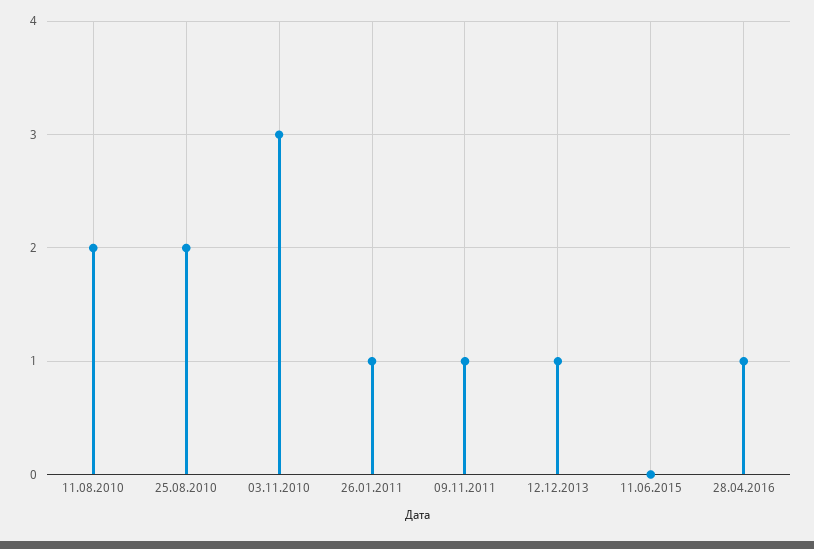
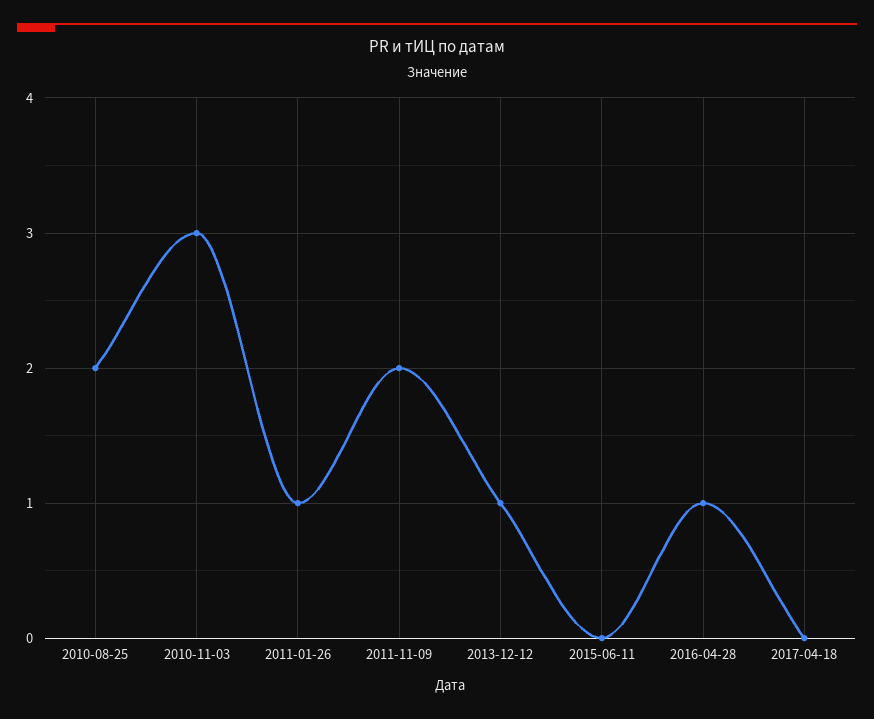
11.08.2010: 2 -> none
09.11.2011: 1 -> 2
2017-04-18: none -> 0

